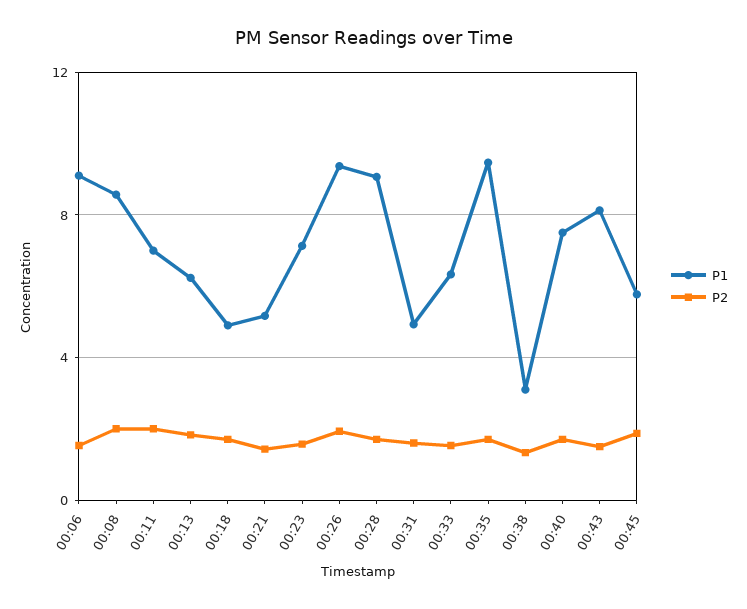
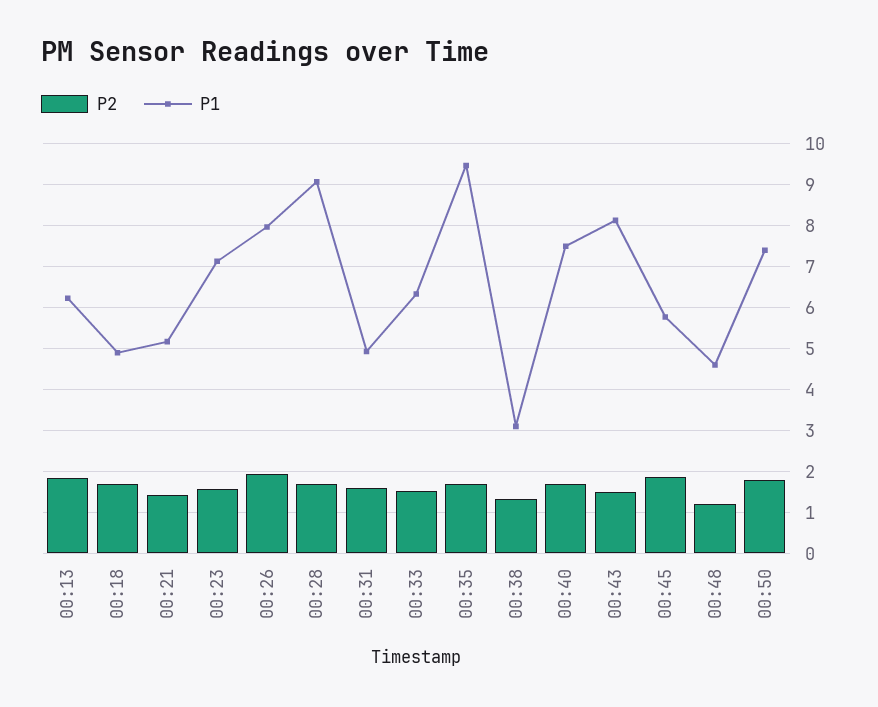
P1, 00:06: 9 -> none
P2, 00:06: 1.5 -> none
P1, 00:08: 8.5 -> none
P2, 00:08: 2 -> none
P1, 00:11: 7 -> none
P2, 00:11: 2 -> none
P1, 00:26: 9.5 -> 8
P2, 00:48: none -> 1.2
P1, 00:48: none -> 4.6
P2, 00:50: none -> 1.8
P1, 00:50: none -> 7.4

